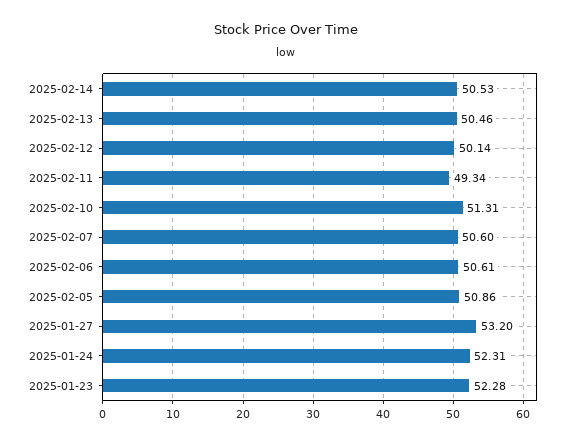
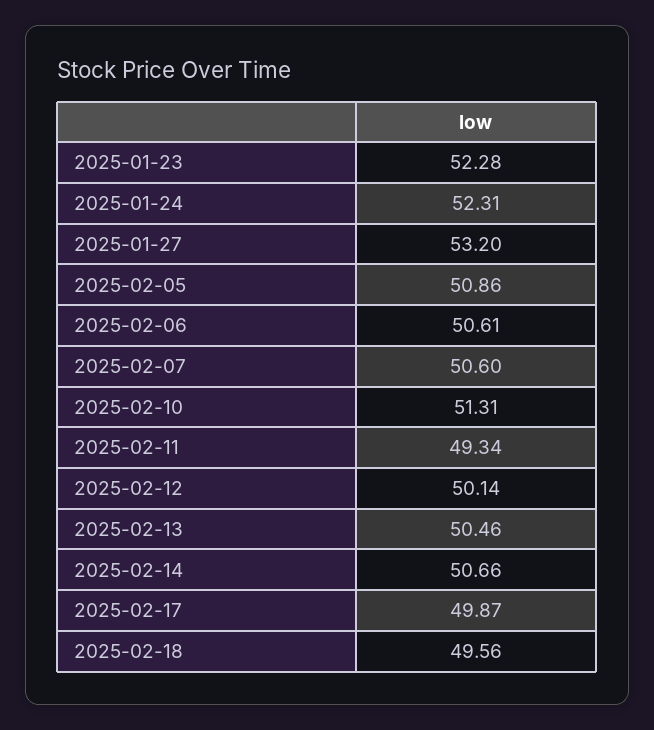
2025-02-14: 50.53 -> 50.66
2025-02-17: none -> 49.87
2025-02-18: none -> 49.56

